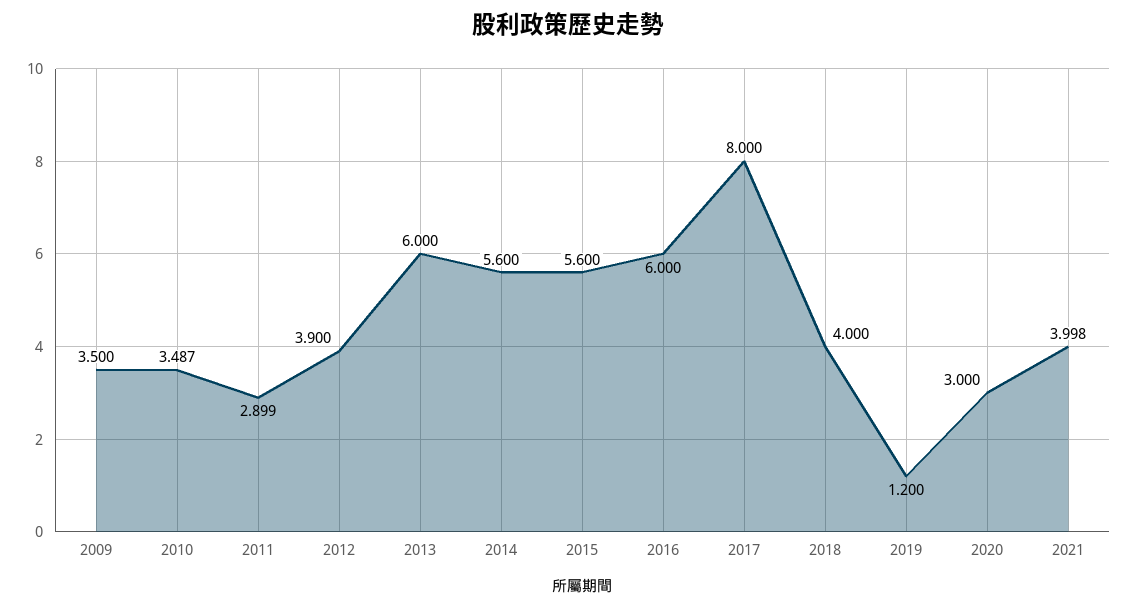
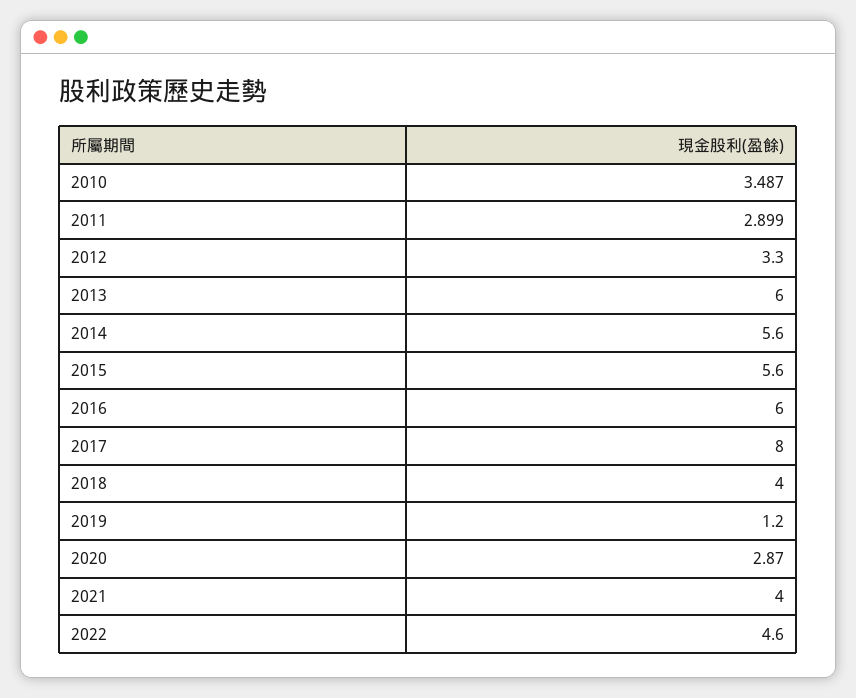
2009: 3.5 -> none
2012: 3.9 -> 3.3
2020: 3 -> 2.87
2021: 3.998 -> 4
2022: none -> 4.6

